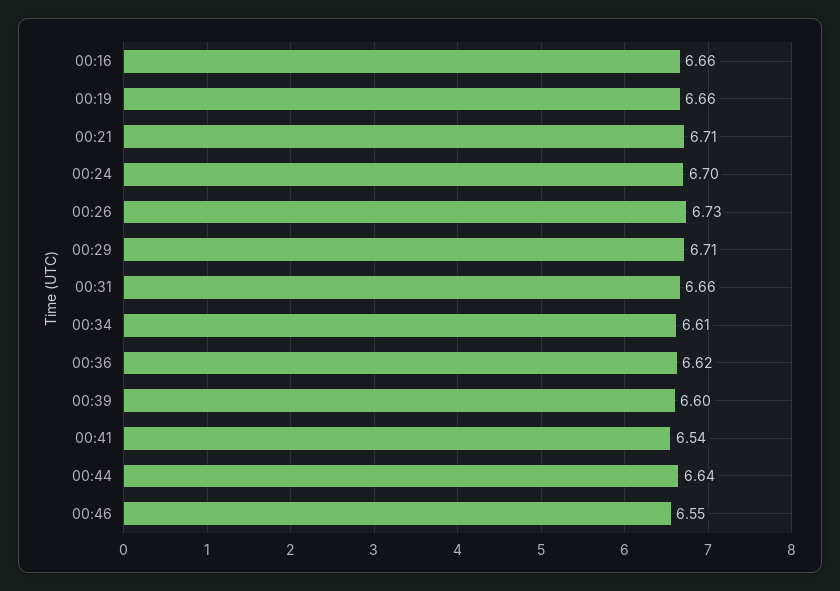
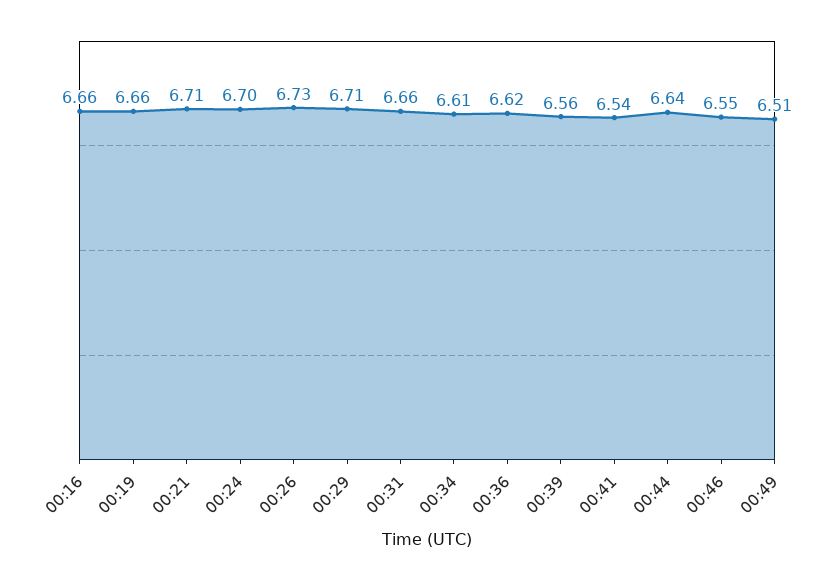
00:39: 6.6 -> 6.56
00:49: none -> 6.51

